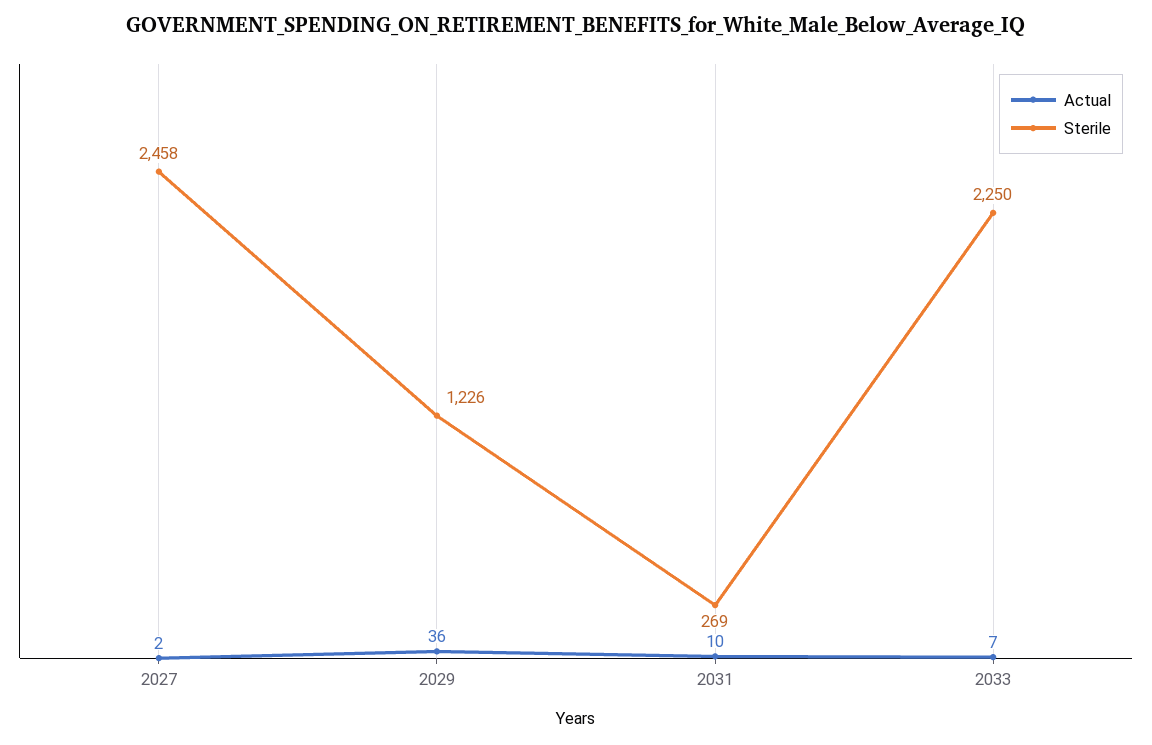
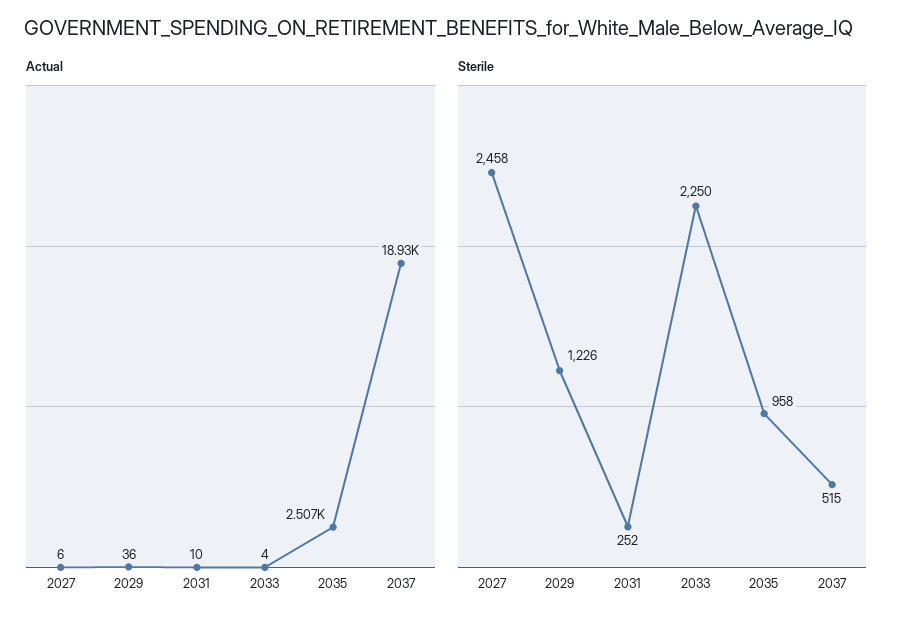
Actual, 2027: 2 -> 6
Sterile, 2031: 269 -> 252
Actual, 2033: 7 -> 4
Actual, 2035: none -> 2507
Actual, 2037: none -> 18930
Sterile, 2035: none -> 958
Sterile, 2037: none -> 515

